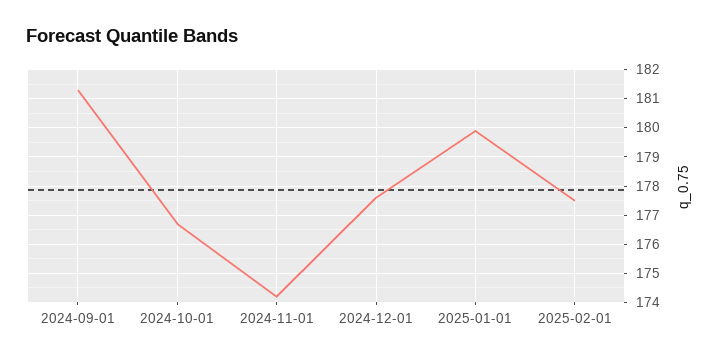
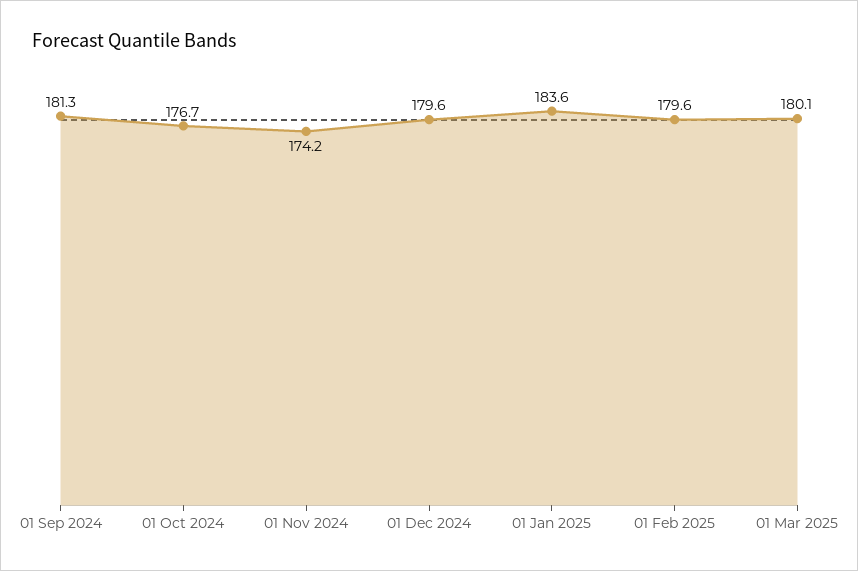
2024-12-01: 177.5 -> 179.6
2025-01-01: 180 -> 183.6
2025-02-01: 177.5 -> 179.6
01 Mar 2025: none -> 180.1

